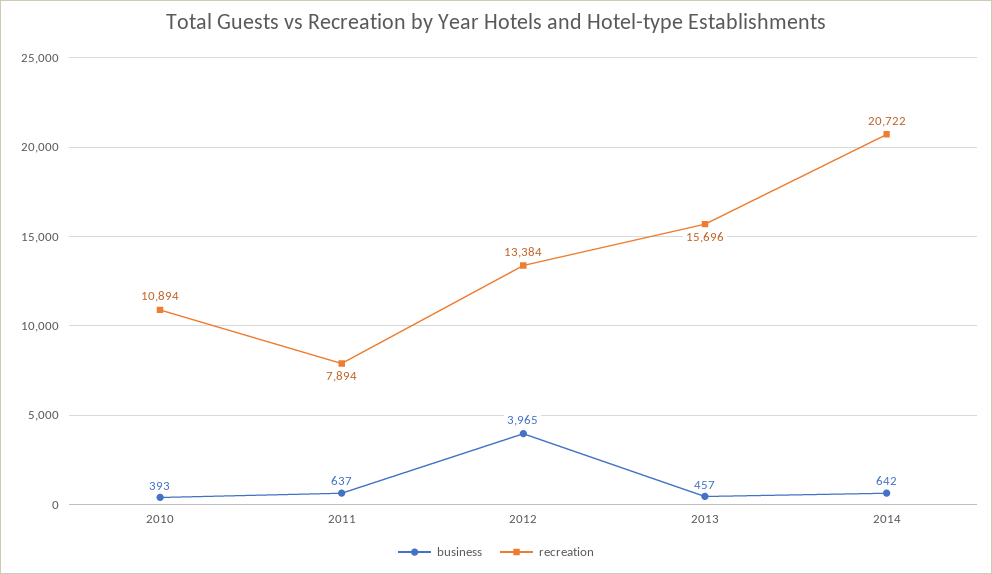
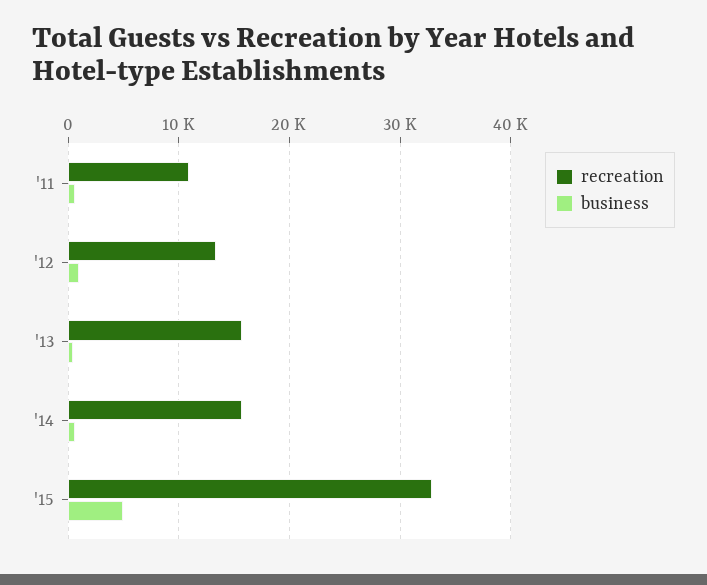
business, 2010: 393 -> none
recreation, 2010: 10894 -> none
recreation, 2011: 7894 -> 11000
business, 2012: 3965 -> 1000
recreation, 2014: 20722 -> 16000
recreation, '15: none -> 33000
business, '15: none -> 5000

